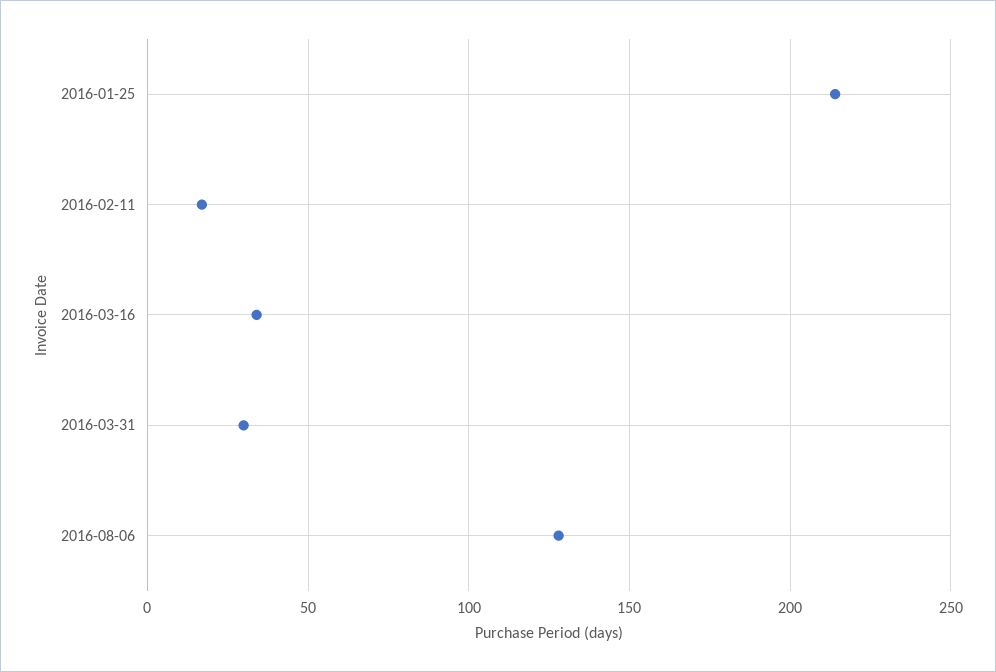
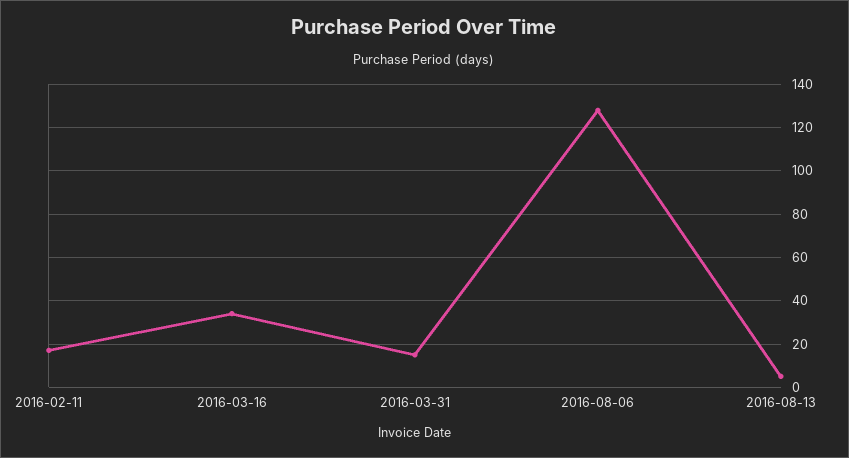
2016-01-25: 215 -> none
2016-03-31: 30 -> 15
2016-08-13: none -> 5

